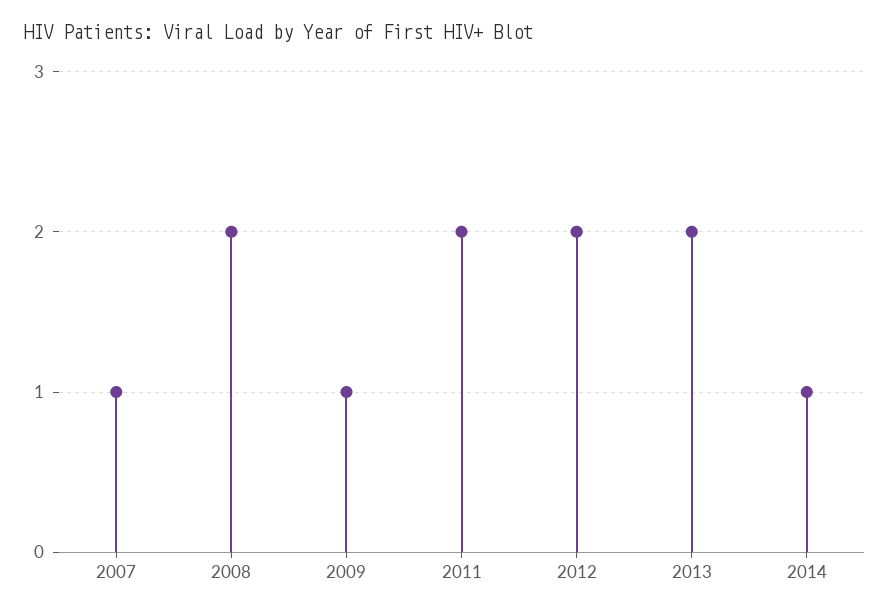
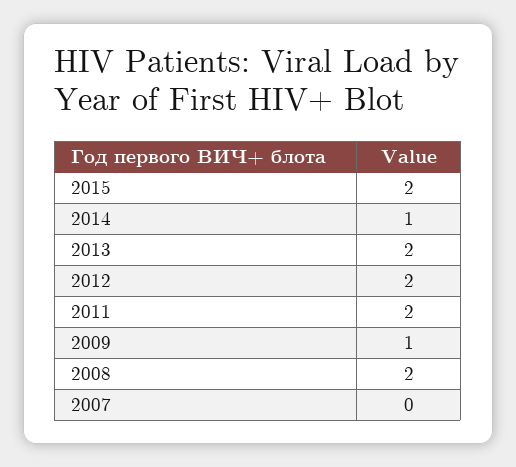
2007: 1 -> 0
2015: none -> 2

